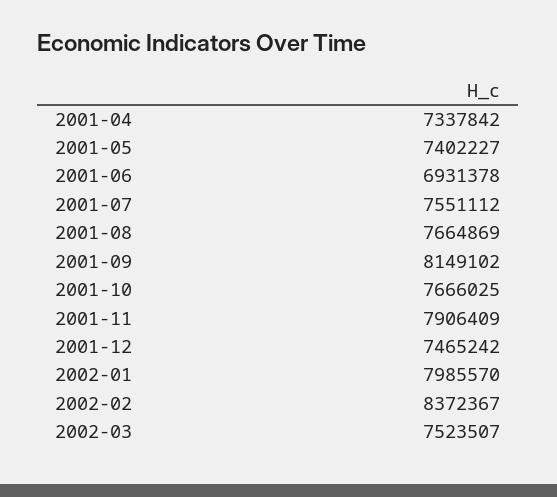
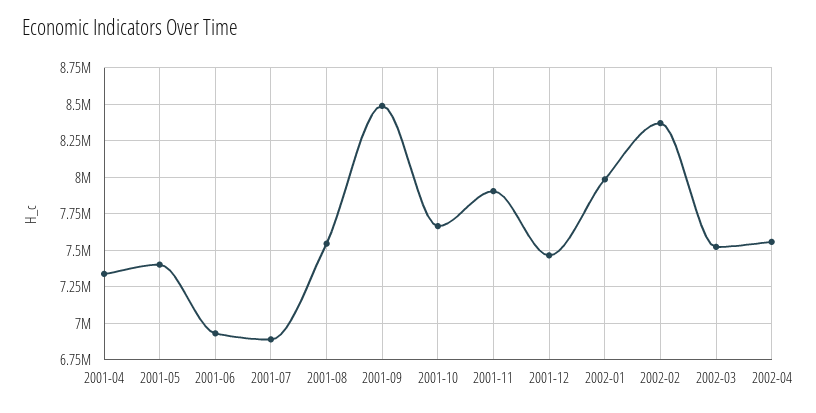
2001-07: 7551112 -> 6900000
2001-08: 7664869 -> 7550000
2001-09: 8149102 -> 8500000
2002-04: none -> 7550000

